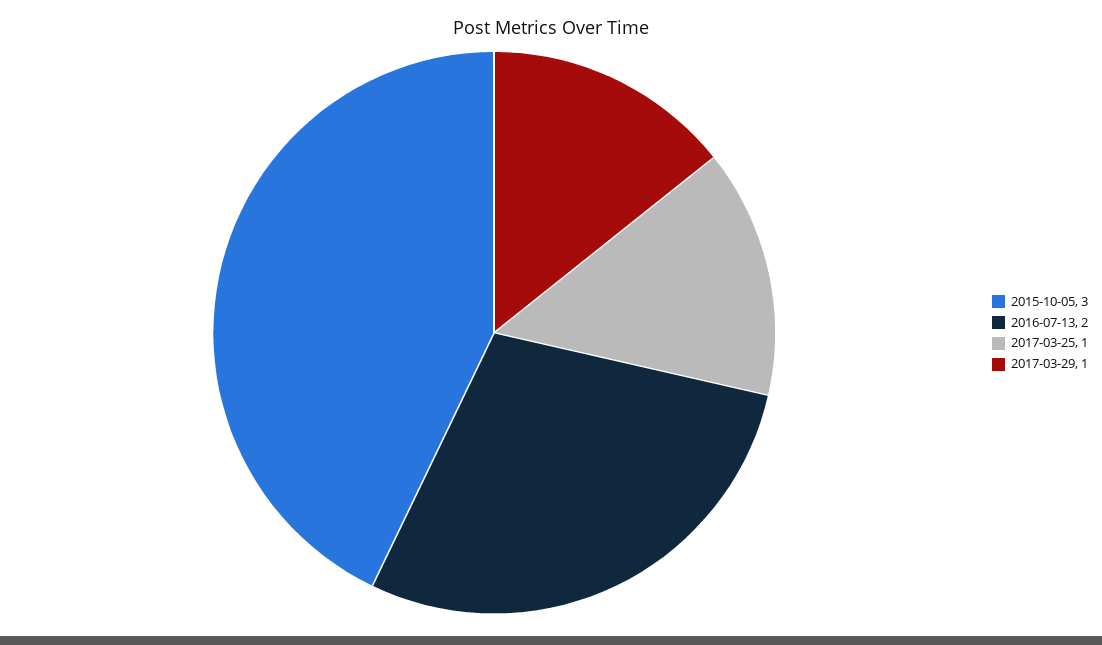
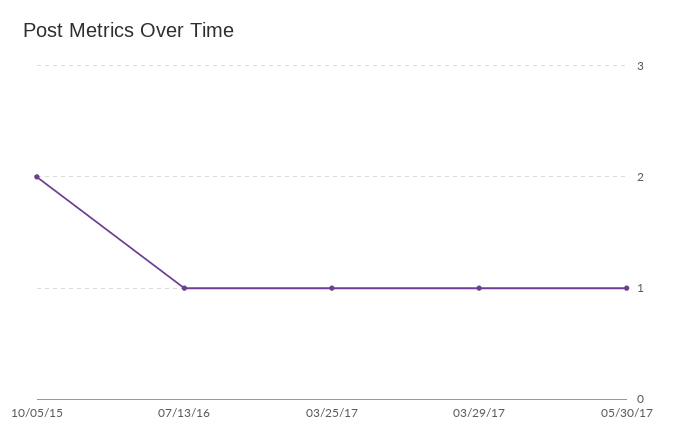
2015-10-05: 3 -> 2
2016-07-13: 2 -> 1
05/30/17: none -> 1

